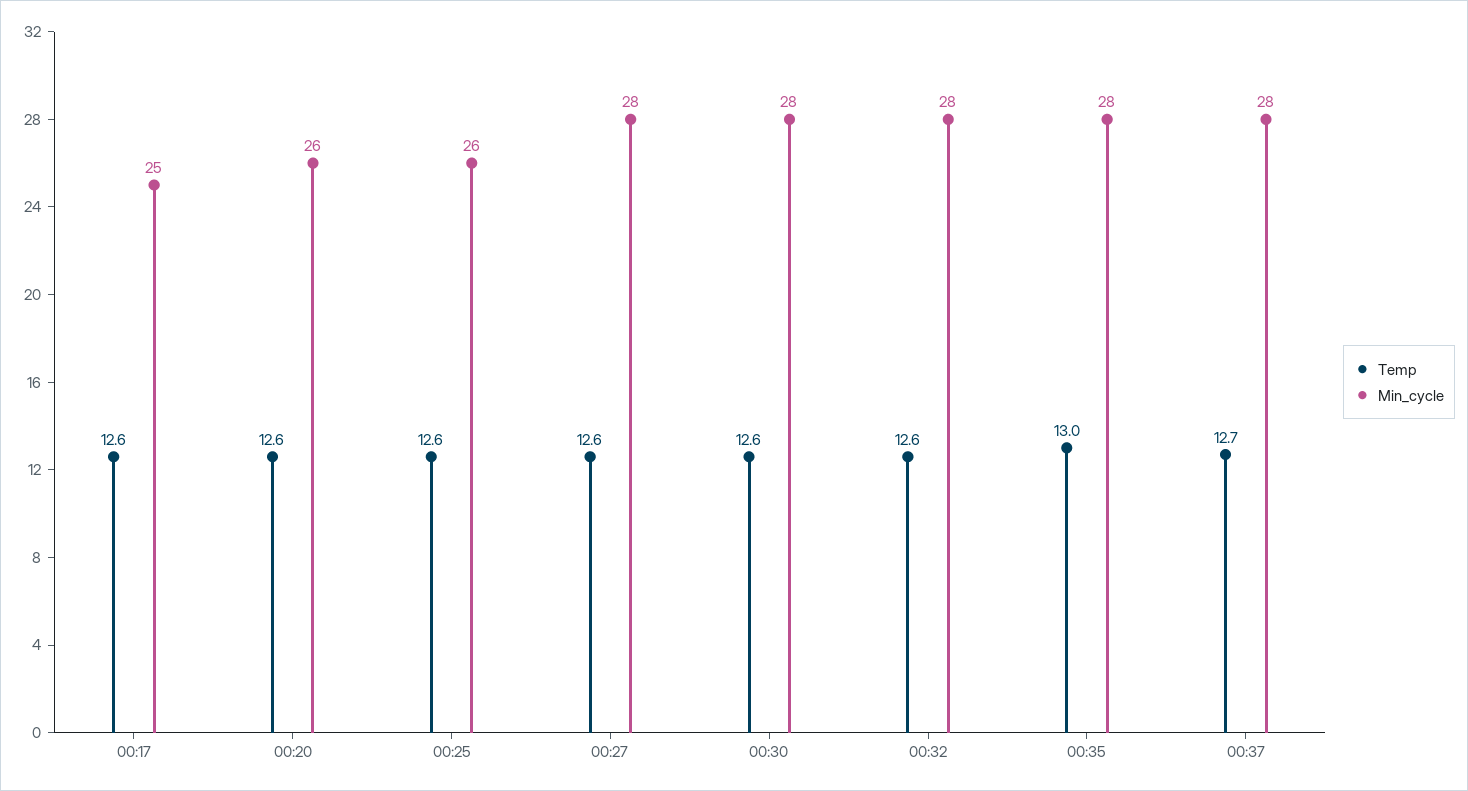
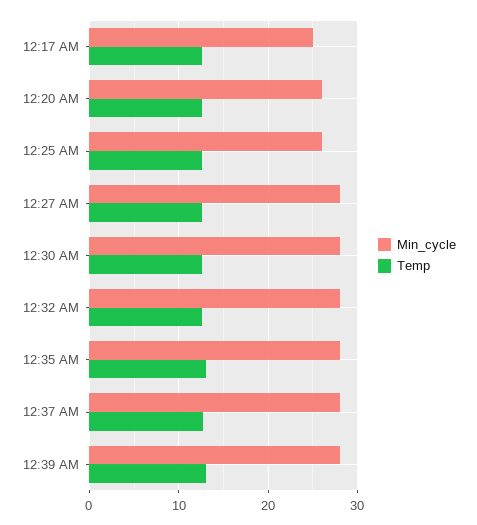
Min_cycle, 12:39 AM: none -> 28
Temp, 12:39 AM: none -> 13

